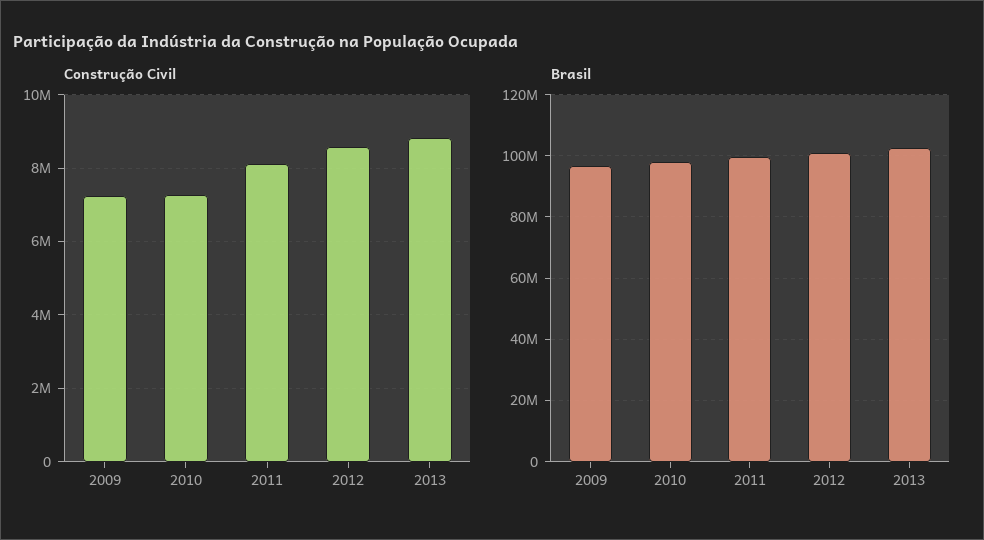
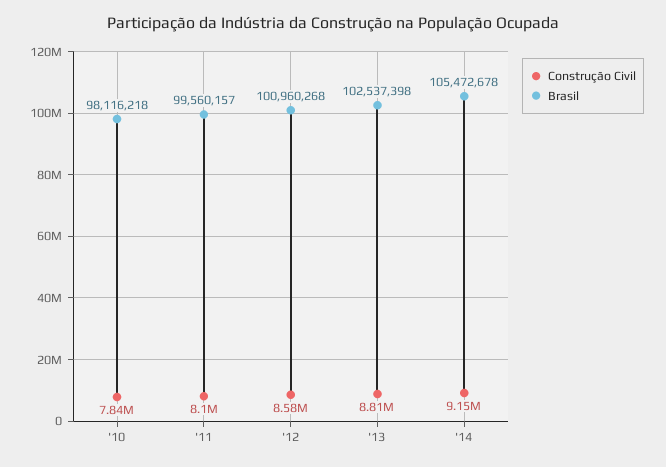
Construção Civil, 2009: 7200000 -> none
Construção Civil, 2010: 7200000 -> 7840000
Brasil, 2009: 96000000 -> none
Construção Civil, '14: none -> 9150000
Brasil, '14: none -> 105472678

